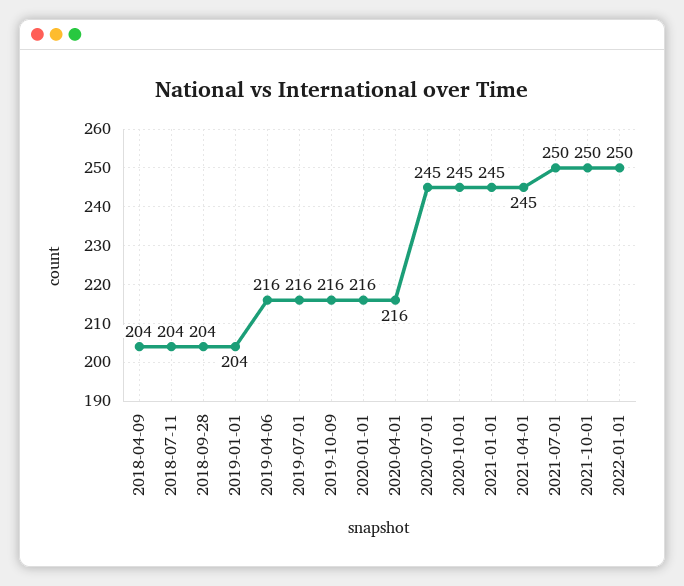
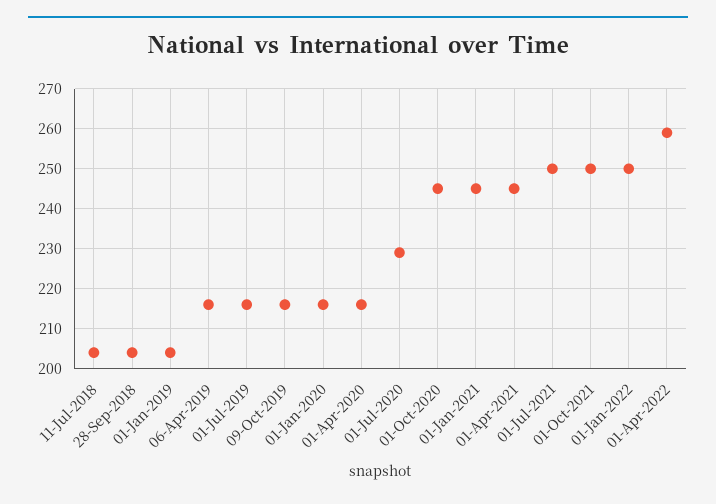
2018-04-09: 204 -> none
2020-07-01: 245 -> 230
01-Apr-2022: none -> 260

